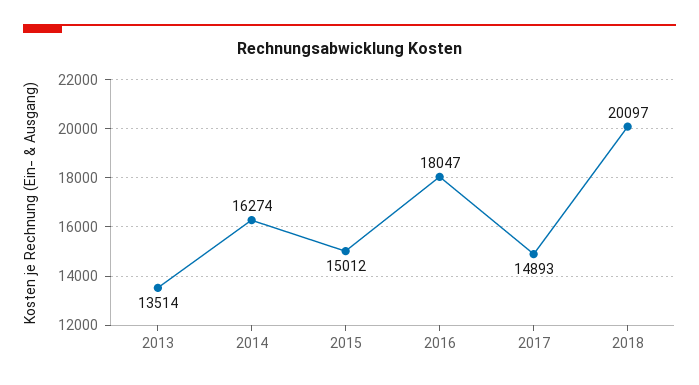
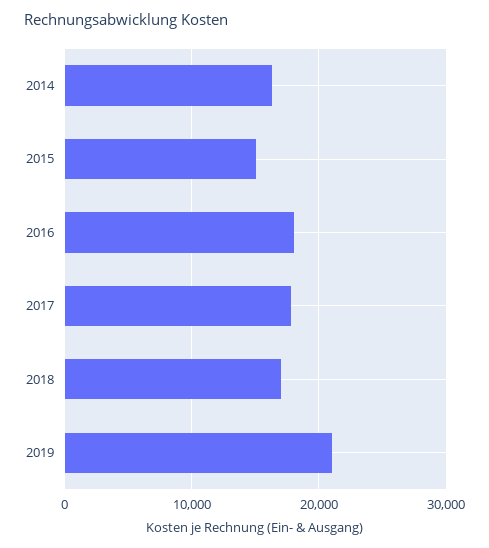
2013: 13514 -> none
2017: 14893 -> 18000
2018: 20097 -> 17000
2019: none -> 21000

